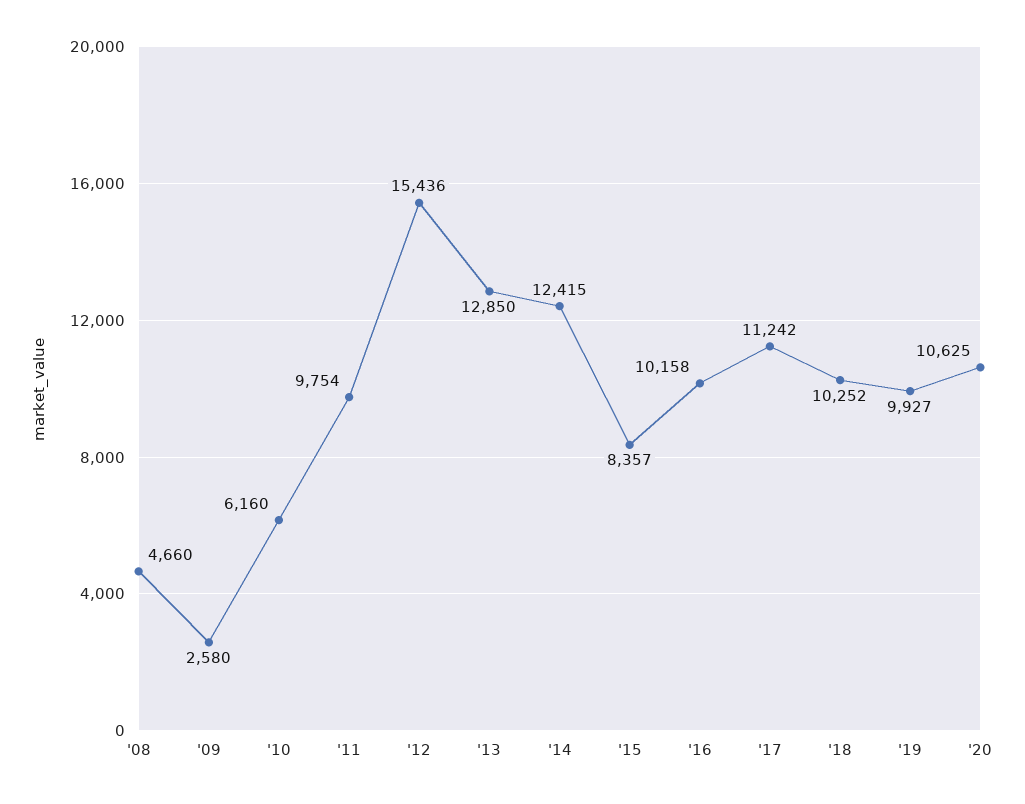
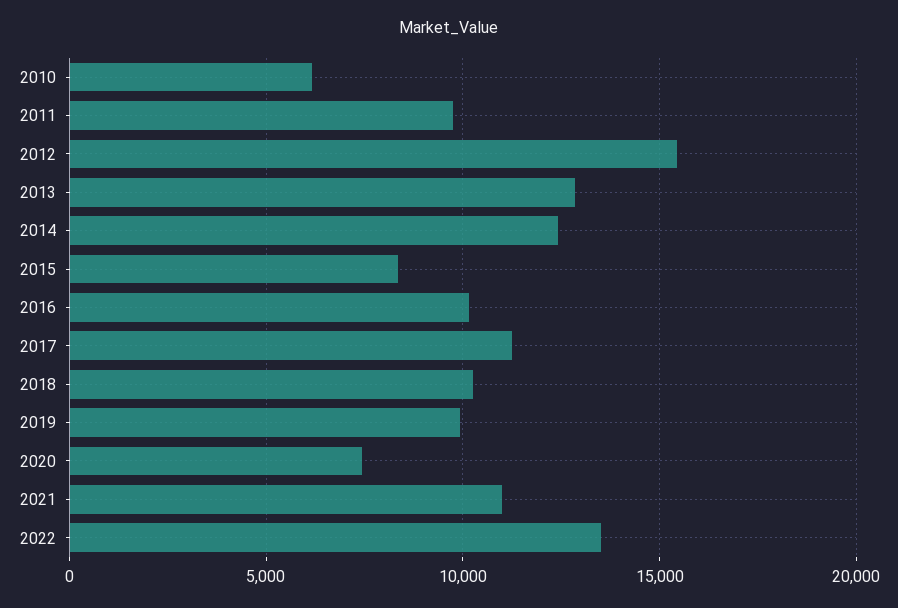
'08: 4660 -> none
'09: 2580 -> none
'20: 10625 -> 7500
2021: none -> 11000
2022: none -> 13500

